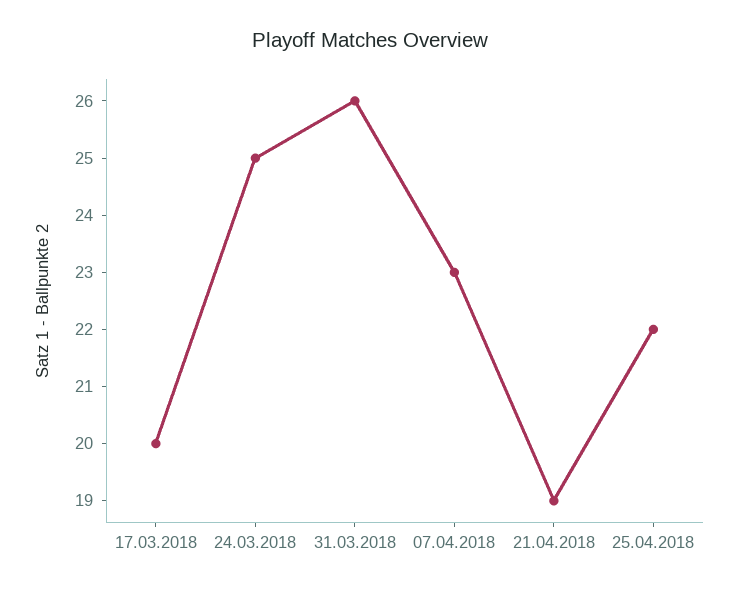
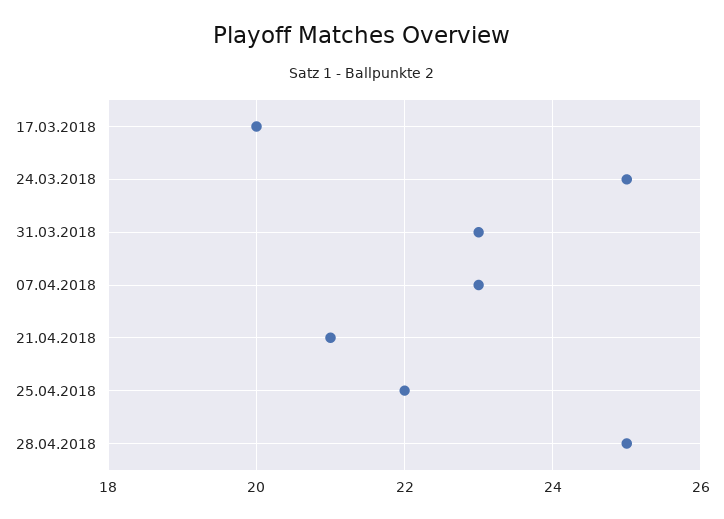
31.03.2018: 26 -> 23
21.04.2018: 19 -> 21
28.04.2018: none -> 25

